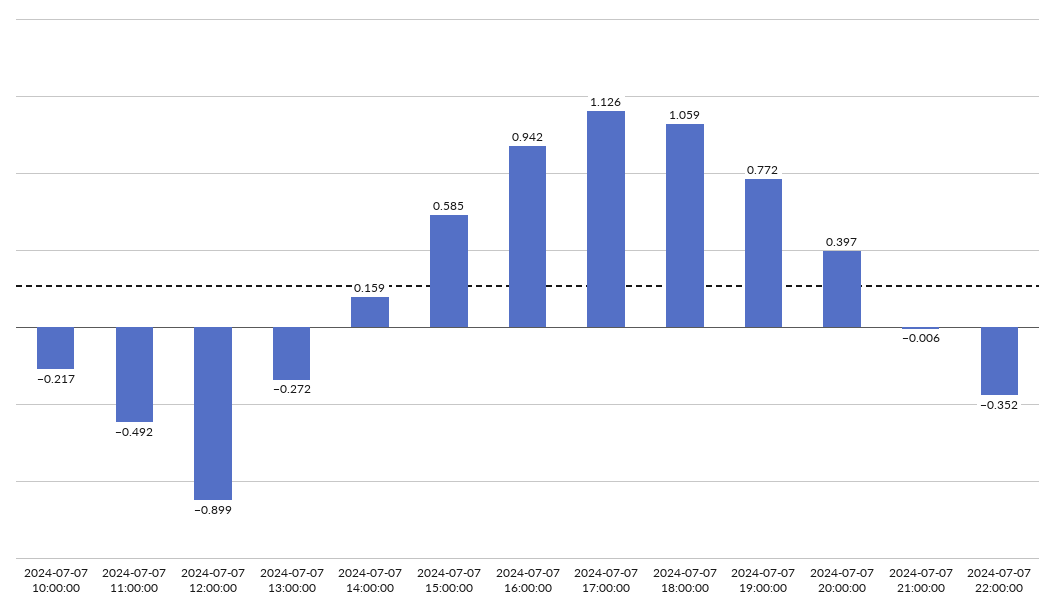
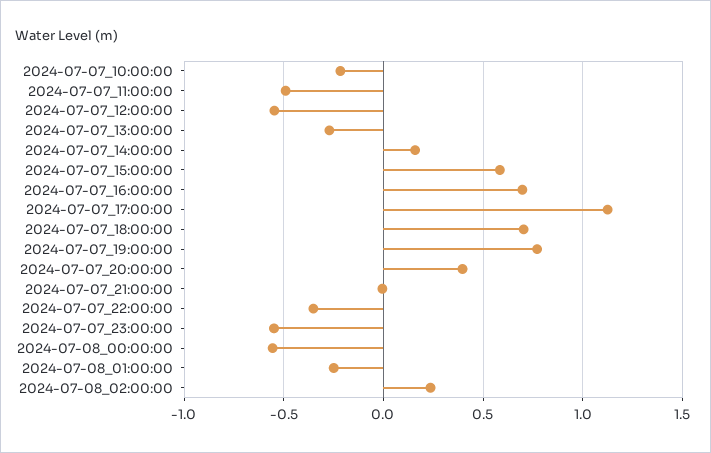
2024-07-07 12:00:00: -0.899 -> -0.55
2024-07-07 16:00:00: 0.942 -> 0.7
2024-07-07 18:00:00: 1.059 -> 0.7
2024-07-07_23:00:00: none -> -0.55
2024-07-08_00:00:00: none -> -0.55
2024-07-08_01:00:00: none -> -0.25
2024-07-08_02:00:00: none -> 0.25

